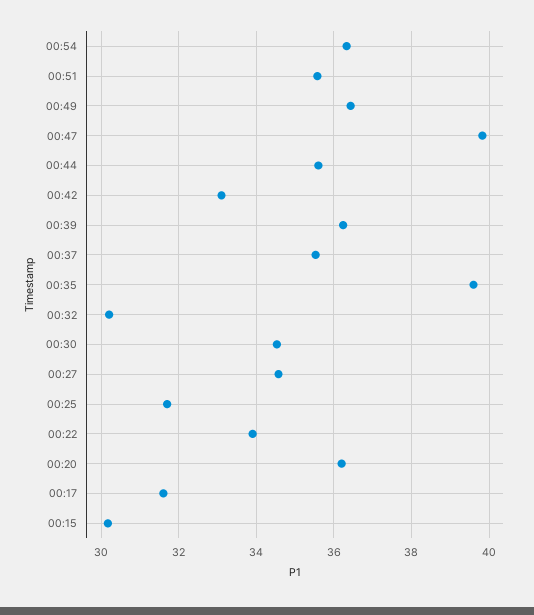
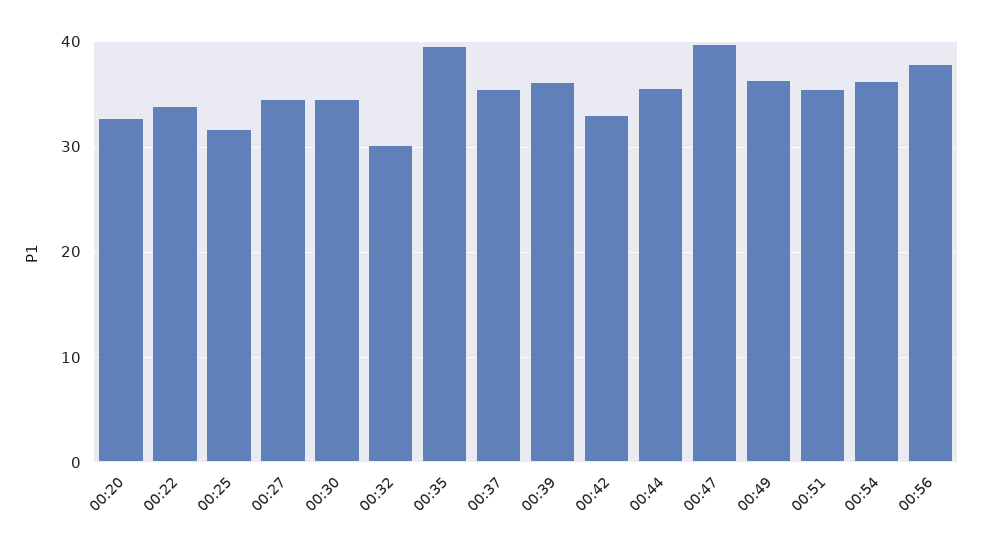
00:20: 36.2 -> 33
00:17: 31.6 -> none
00:15: 30.2 -> none
00:56: none -> 38

